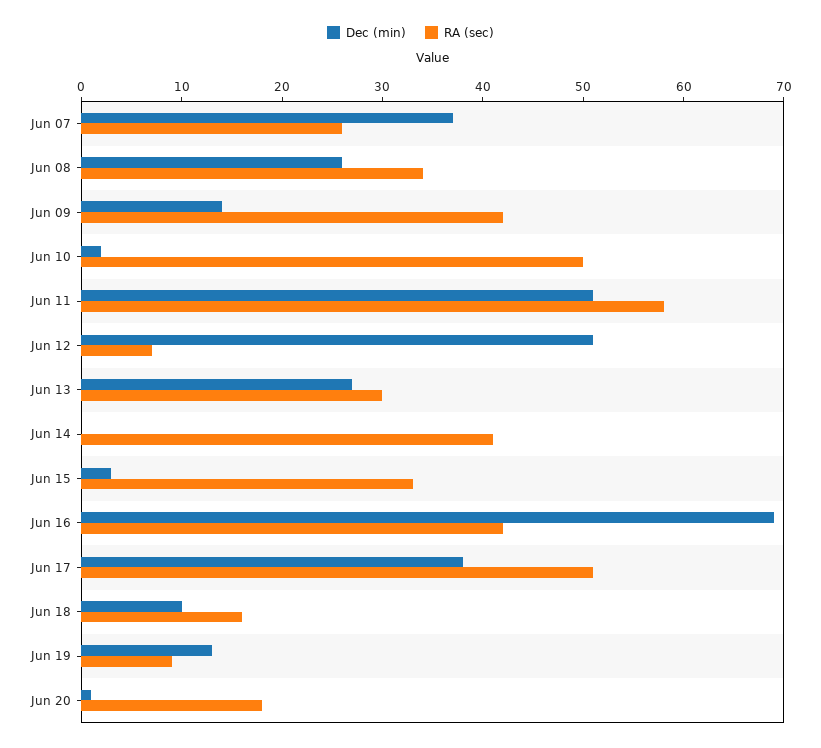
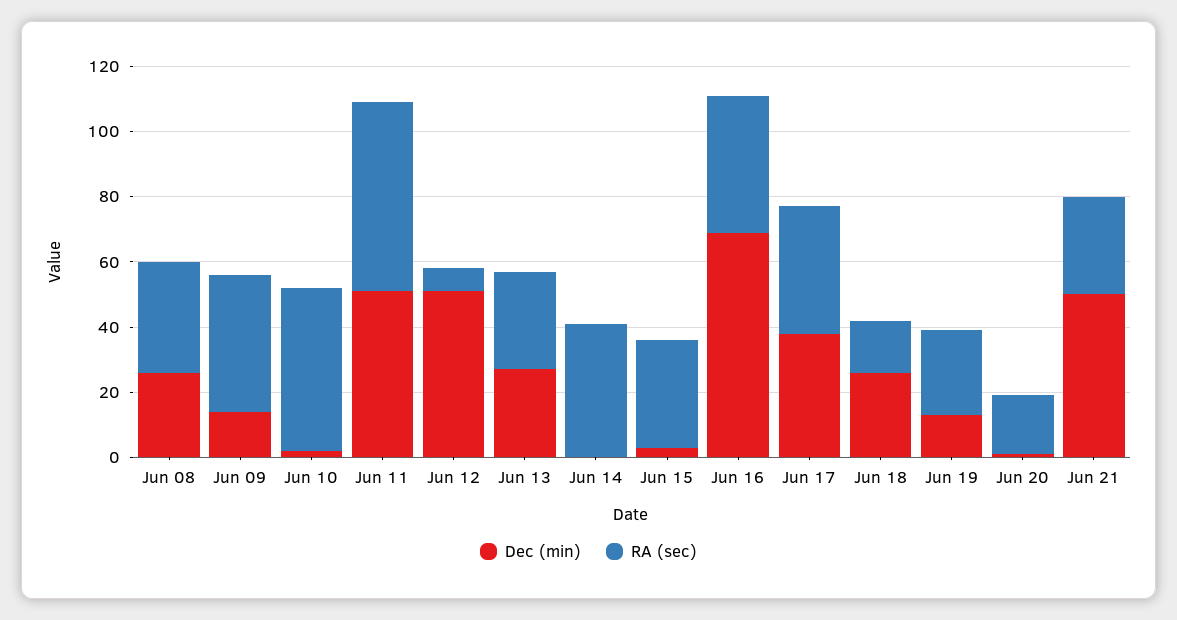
Dec (min), Jun 07: 37 -> none
RA (sec), Jun 07: 26 -> none
RA (sec), Jun 17: 51 -> 40
Dec (min), Jun 18: 10 -> 25
RA (sec), Jun 19: 9 -> 25
Dec (min), Jun 21: none -> 50
RA (sec), Jun 21: none -> 30

